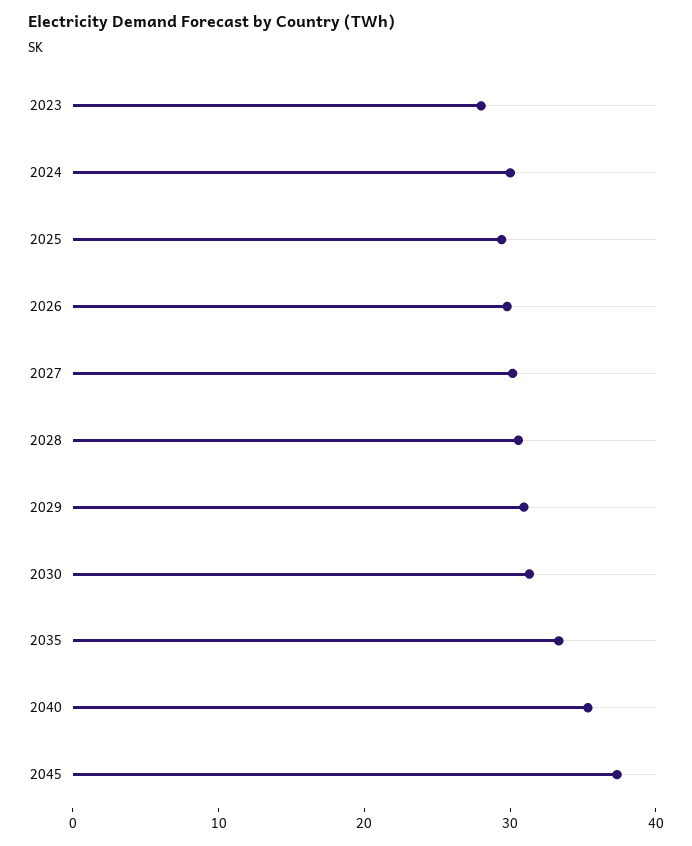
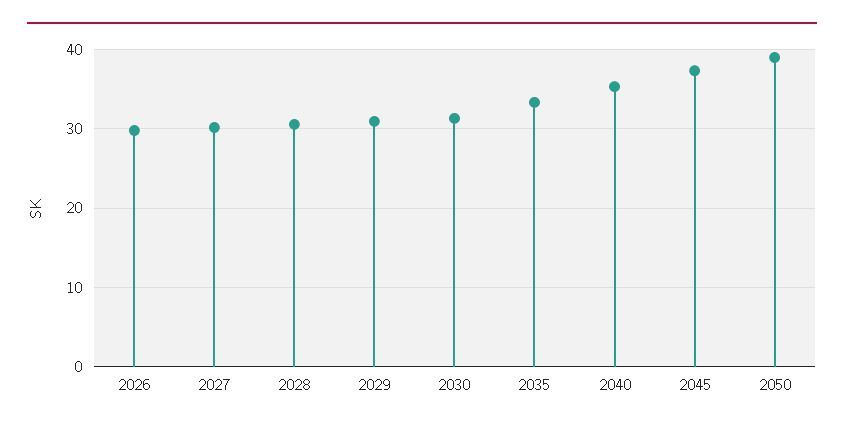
2023: 28 -> none
2024: 30 -> none
2025: 30 -> none
2050: none -> 39

